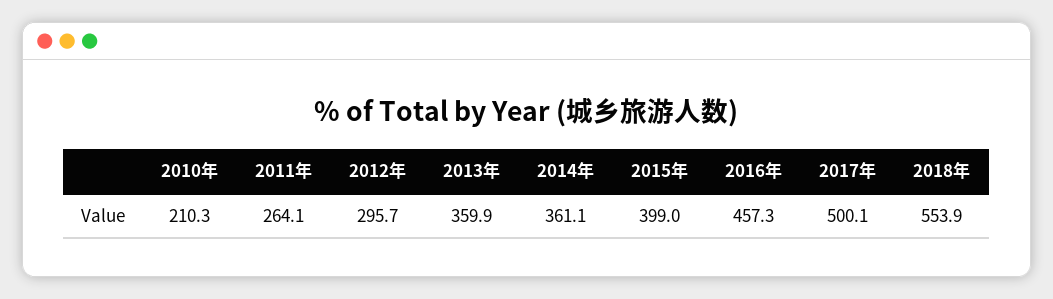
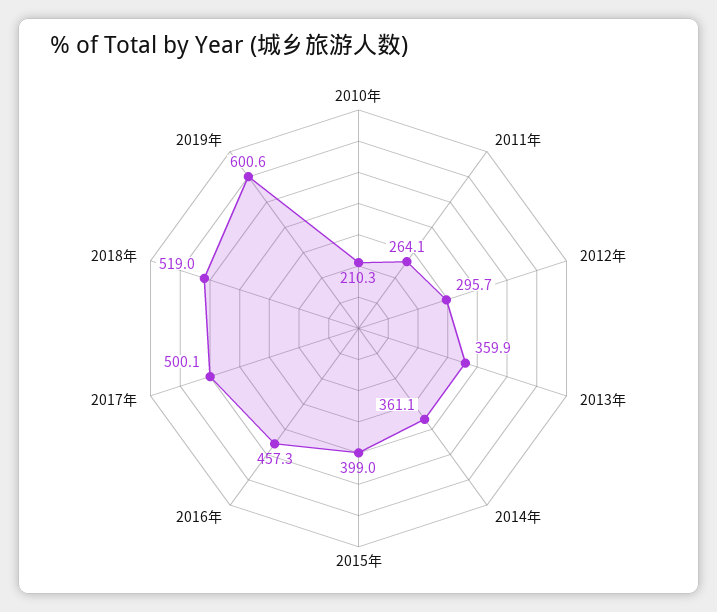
2018年: 553.9 -> 519
2019年: none -> 600.6

